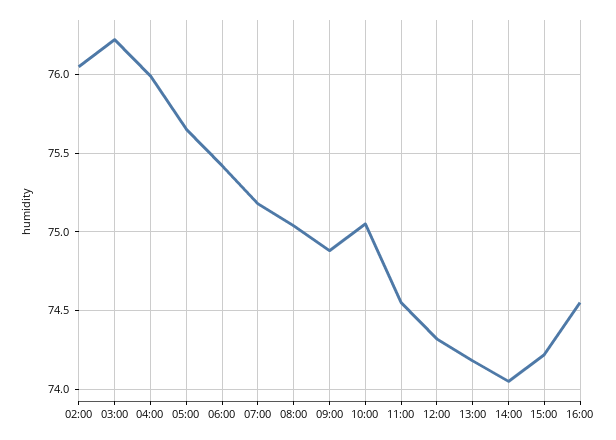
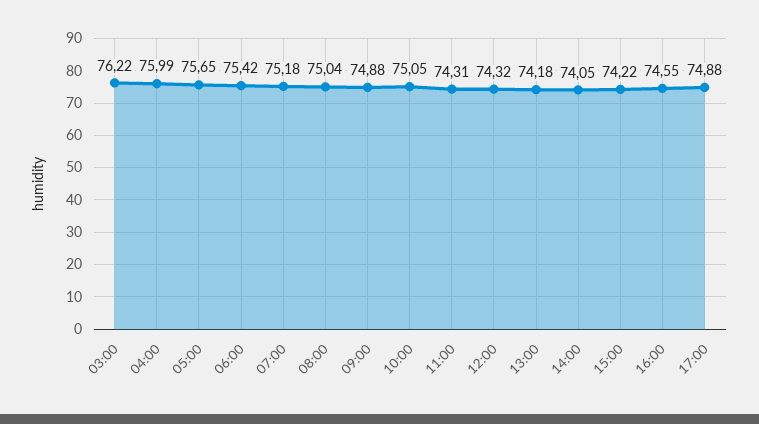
02:00: 76.05 -> none
11:00: 74.55 -> 74.31
17:00: none -> 74.88

